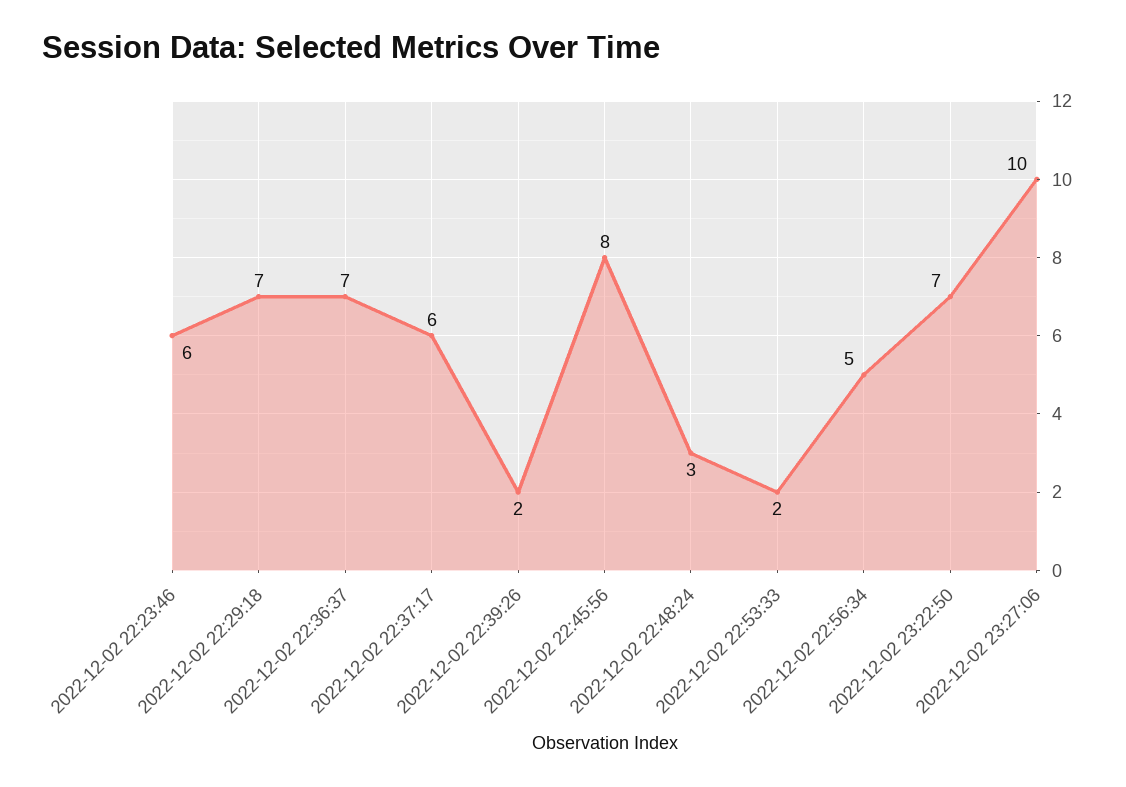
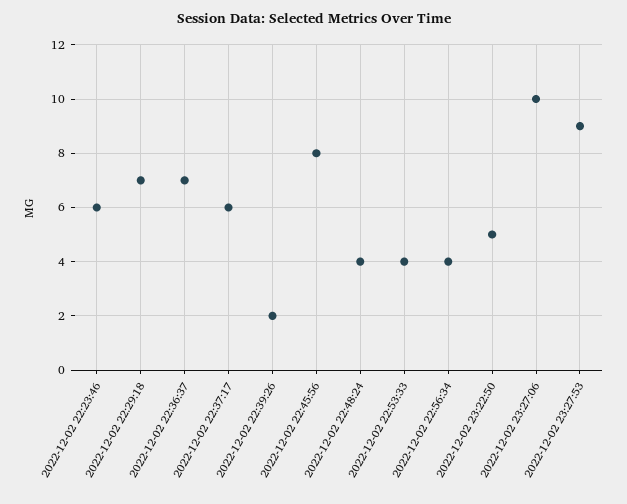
2022-12-02 22:48:24: 3 -> 4
2022-12-02 22:53:33: 2 -> 4
2022-12-02 22:56:34: 5 -> 4
2022-12-02 23:22:50: 7 -> 5
2022-12-02 23:27:53: none -> 9

